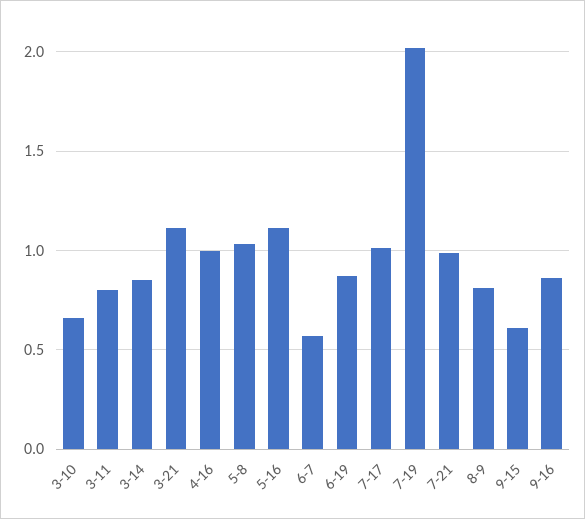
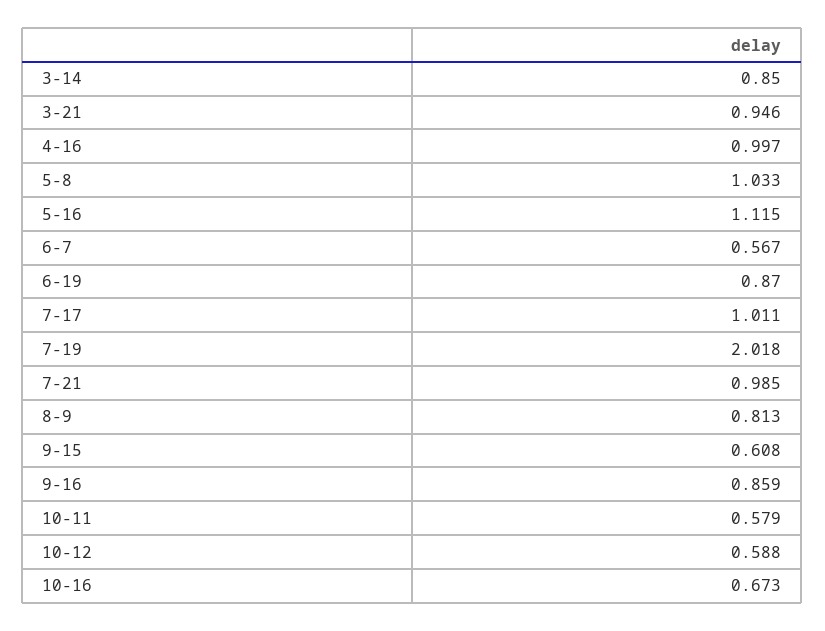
3-10: 0.65 -> none
3-11: 0.8 -> none
3-21: 1.1 -> 0.946
10-11: none -> 0.579
10-12: none -> 0.588
10-16: none -> 0.673

